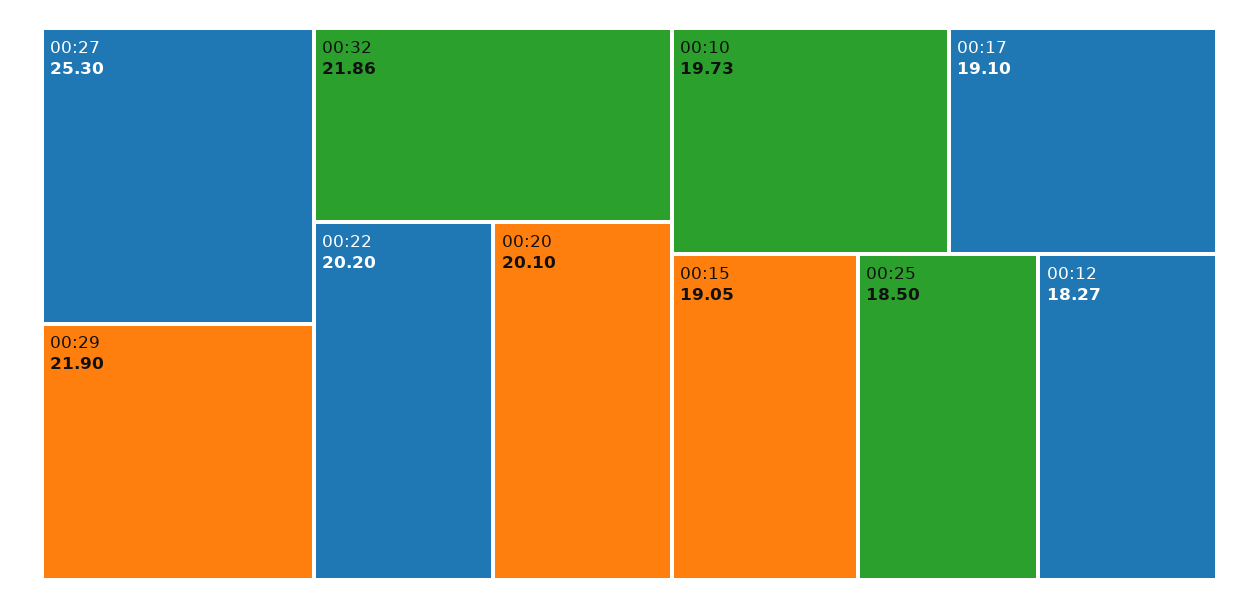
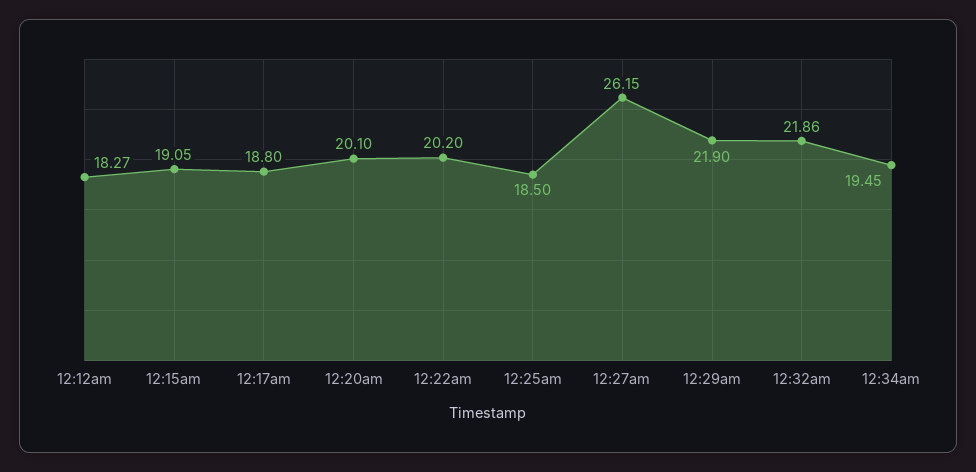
00:27: 25.3 -> 26.15
00:10: 19.73 -> none
00:17: 19.1 -> 18.8
12:34am: none -> 19.45

